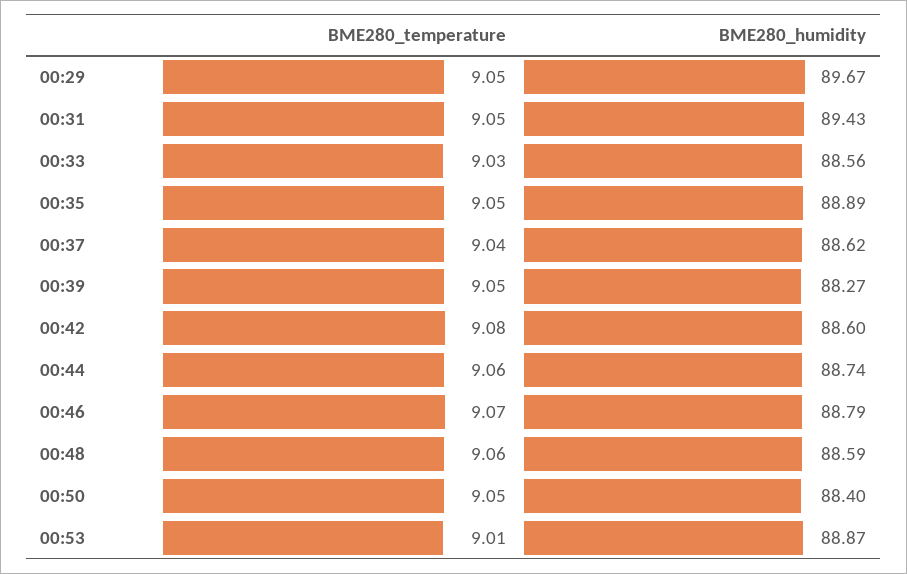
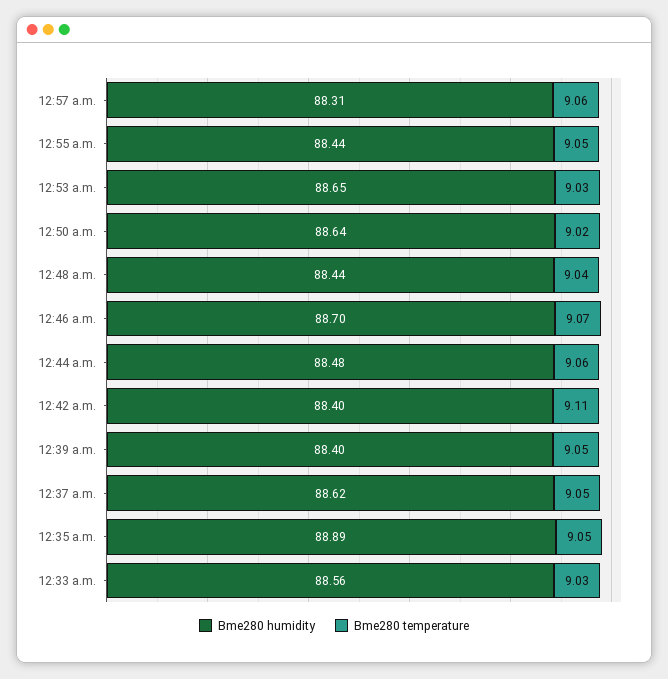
BME280_temperature, 00:29: 9.05 -> none
BME280_humidity, 00:29: 89.67 -> none
BME280_temperature, 00:31: 9.05 -> none
BME280_humidity, 00:31: 89.43 -> none
BME280_temperature, 00:37: 9.04 -> 9.05
BME280_humidity, 00:39: 88.27 -> 88.4
BME280_temperature, 00:42: 9.08 -> 9.11
BME280_humidity, 00:42: 88.6 -> 88.4
BME280_humidity, 00:44: 88.74 -> 88.48
BME280_humidity, 00:46: 88.79 -> 88.7
BME280_temperature, 00:48: 9.06 -> 9.04
BME280_humidity, 00:48: 88.59 -> 88.44
BME280_temperature, 00:50: 9.05 -> 9.02
BME280_humidity, 00:50: 88.4 -> 88.64
BME280_temperature, 00:53: 9.01 -> 9.03
BME280_humidity, 00:53: 88.87 -> 88.65
BME280_humidity, 12:57 a.m.: none -> 88.31
BME280_temperature, 12:57 a.m.: none -> 9.06
BME280_humidity, 12:55 a.m.: none -> 88.44
BME280_temperature, 12:55 a.m.: none -> 9.05

